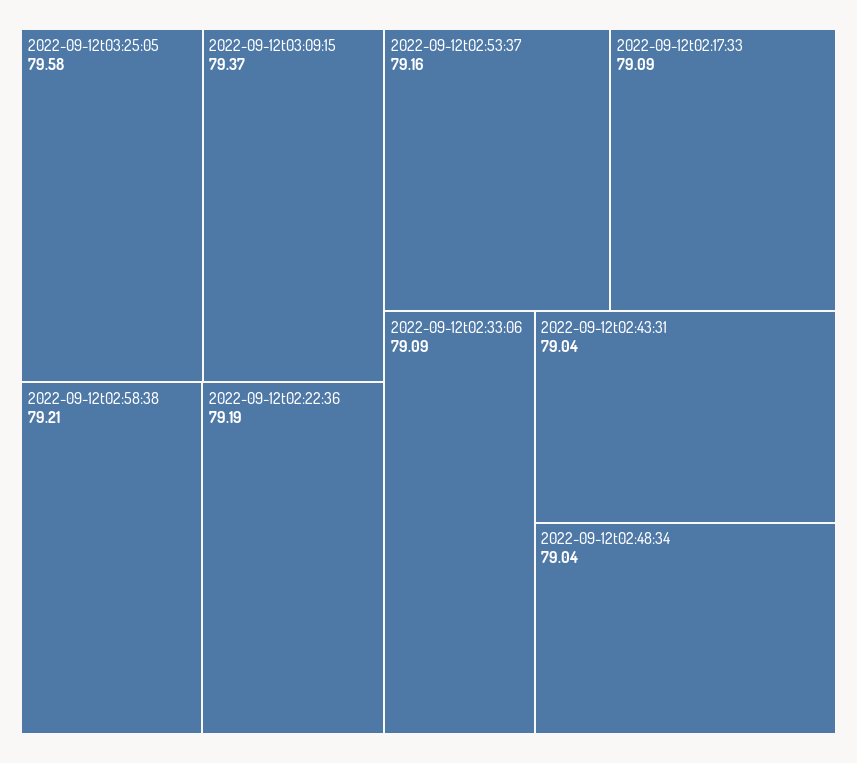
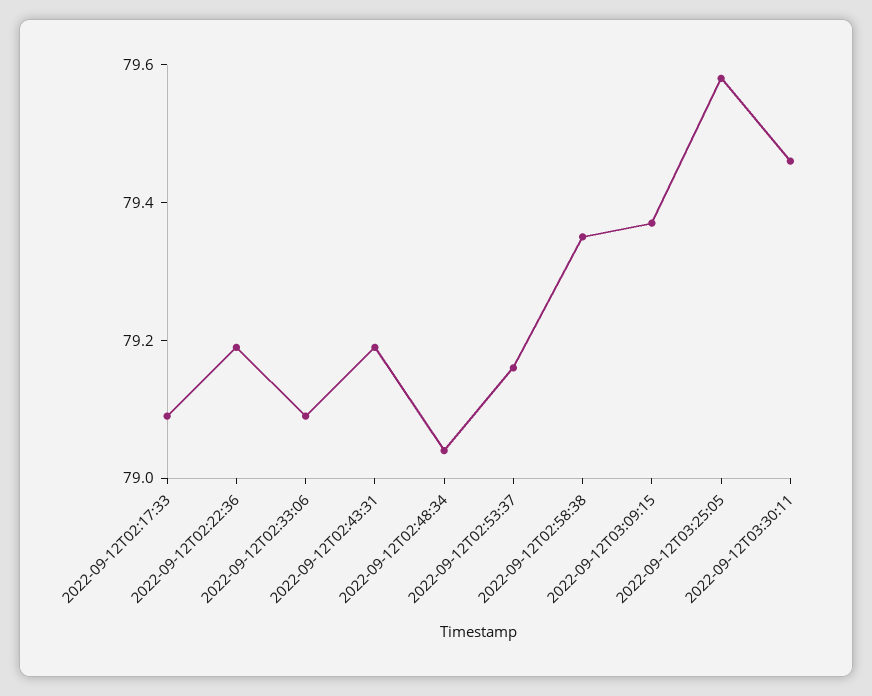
2022-09-12t02:58:38: 79.21 -> 79.35
2022-09-12t02:43:31: 79.04 -> 79.2
2022-09-12T03:30:11: none -> 79.45

